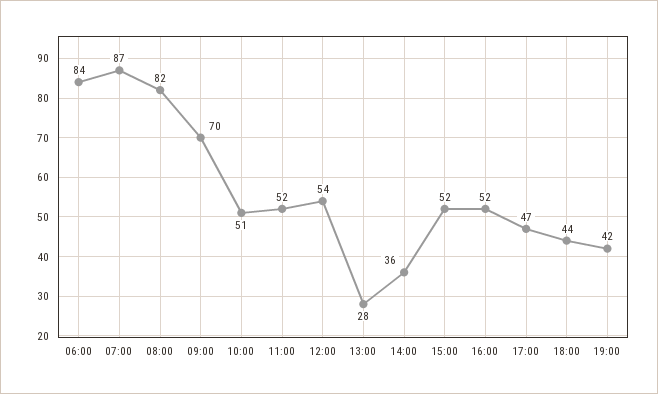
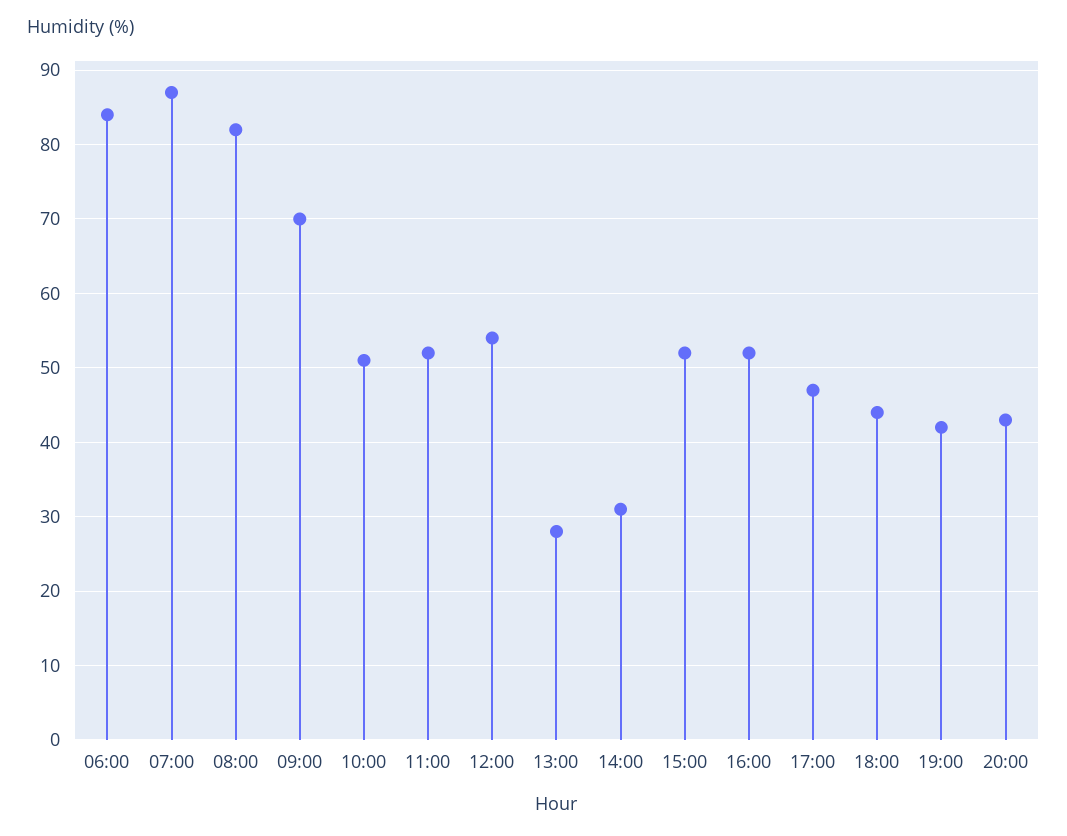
14:00: 36 -> 31
20:00: none -> 43

